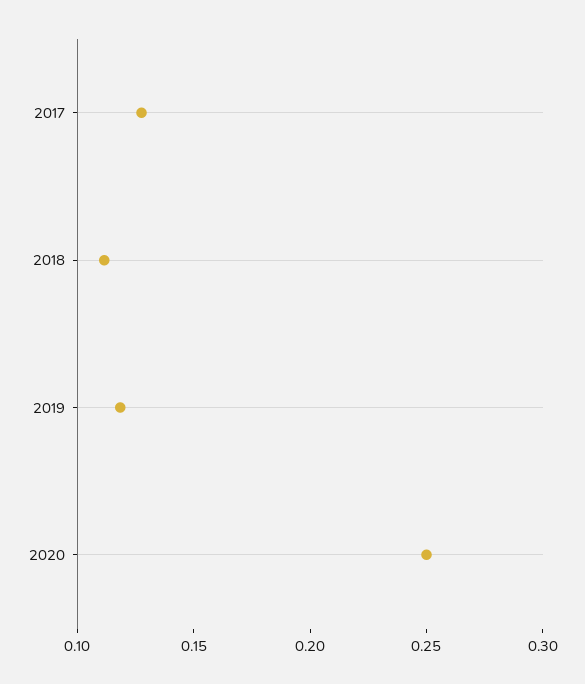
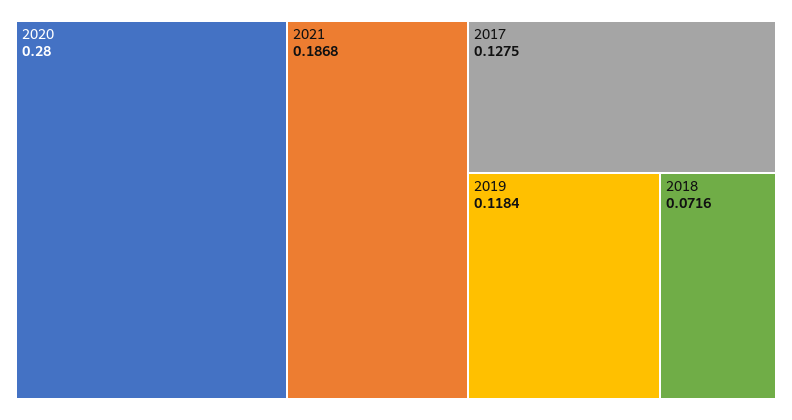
2018: 0.11 -> 0.0716
2020: 0.25 -> 0.28
2021: none -> 0.1868

